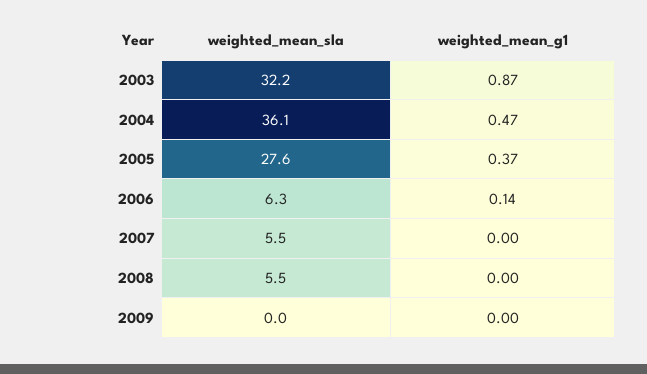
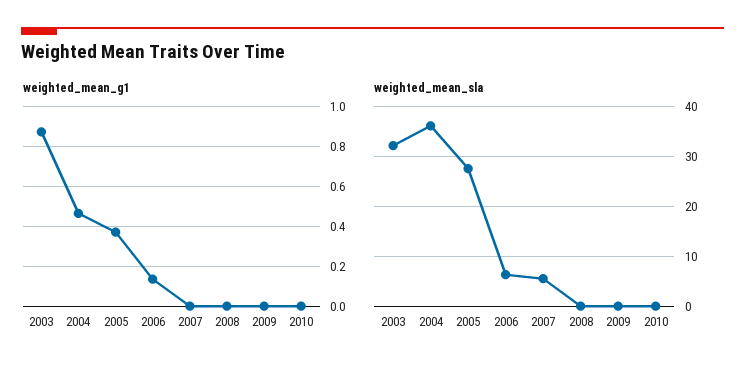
weighted_mean_sla, 2008: 5.5 -> 0
weighted_mean_g1, 2010: none -> 0
weighted_mean_sla, 2010: none -> 0

